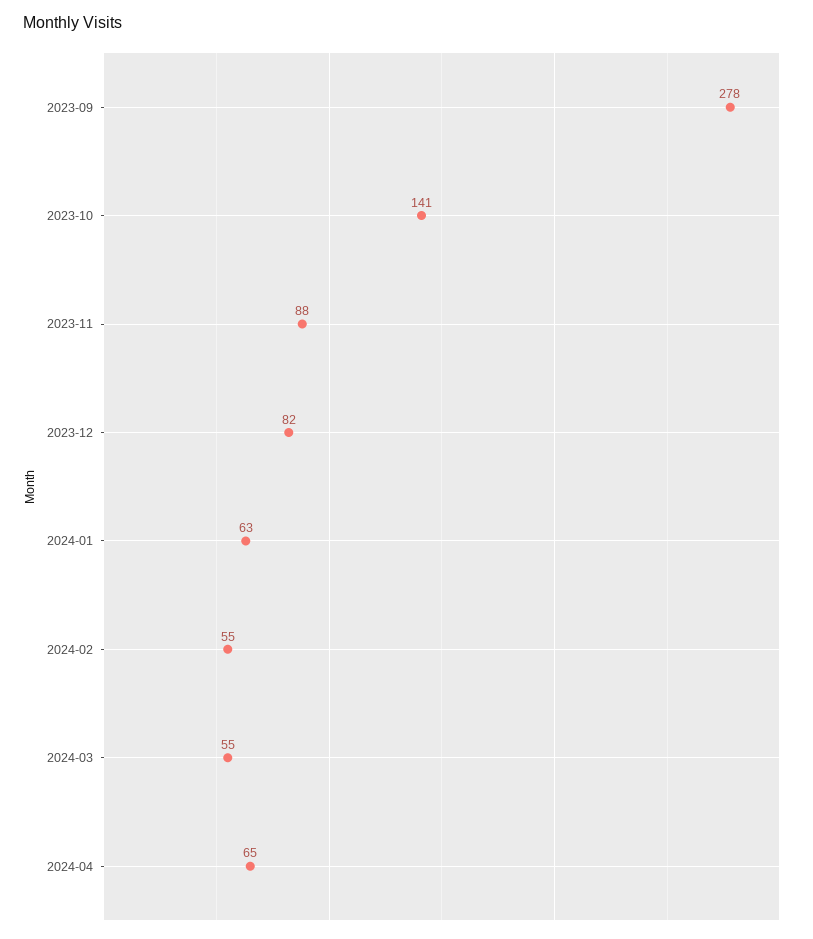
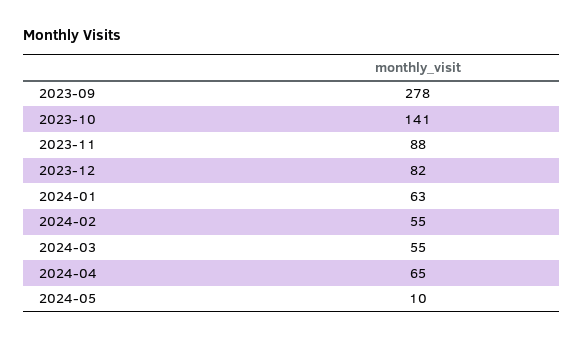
2024-05: none -> 10

